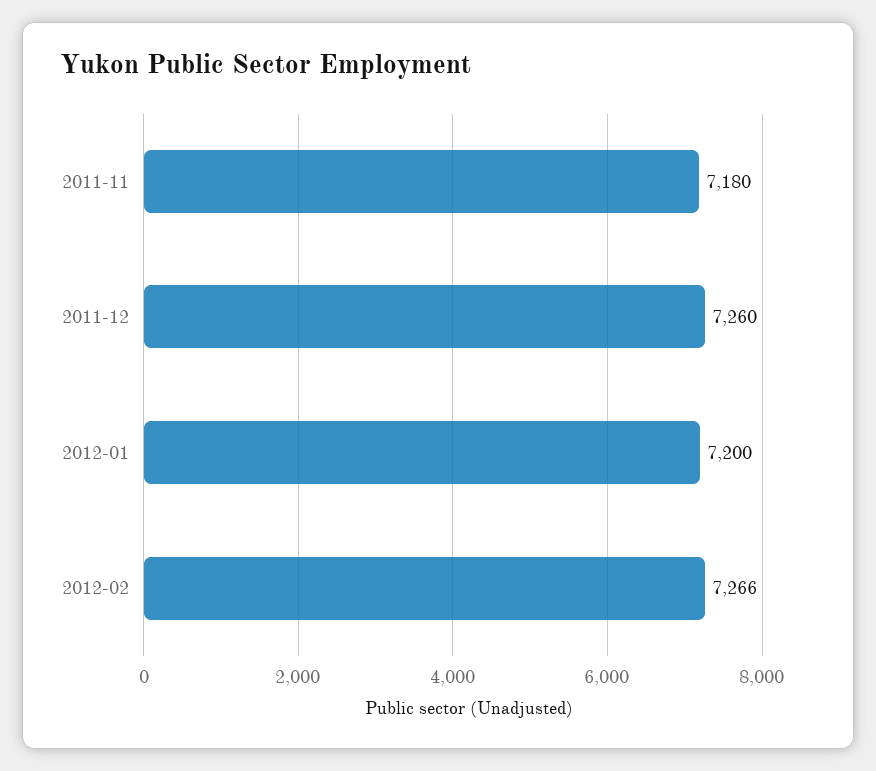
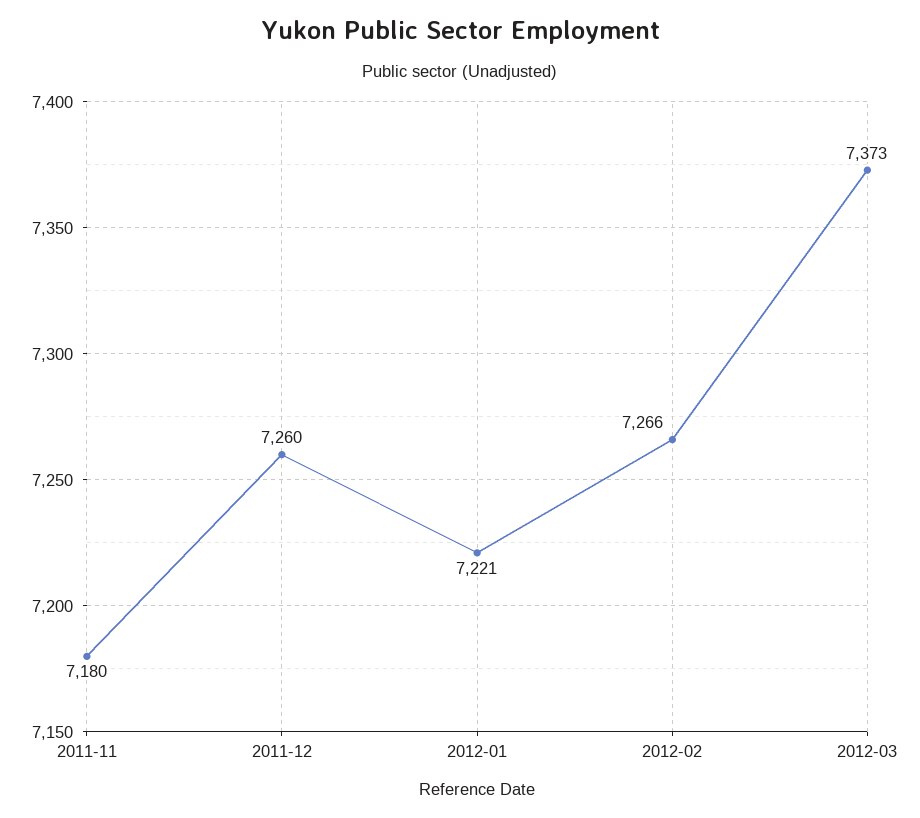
2012-01: 7200 -> 7221
2012-03: none -> 7373

